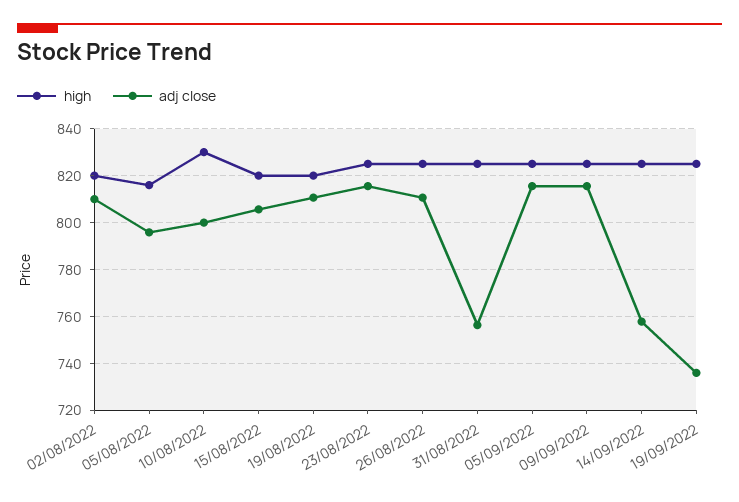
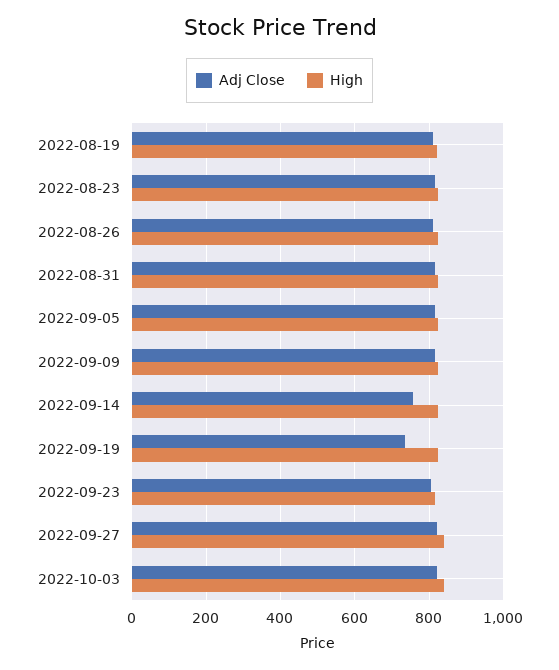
high, 02/08/2022: 820 -> none
adj close, 02/08/2022: 810 -> none
high, 05/08/2022: 815 -> none
adj close, 05/08/2022: 795 -> none
high, 10/08/2022: 830 -> none
adj close, 10/08/2022: 800 -> none
high, 15/08/2022: 820 -> none
adj close, 15/08/2022: 805 -> none
adj close, 31/08/2022: 755 -> 820
adj close, 2022-09-23: none -> 800
high, 2022-09-23: none -> 820
adj close, 2022-09-27: none -> 820
high, 2022-09-27: none -> 840
adj close, 2022-10-03: none -> 820
high, 2022-10-03: none -> 840

